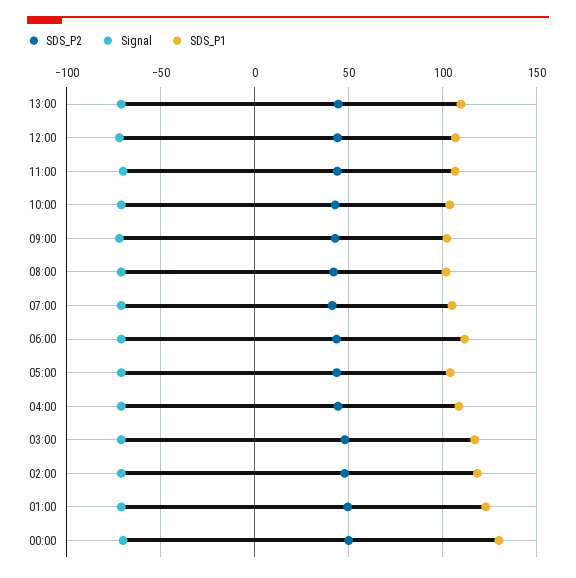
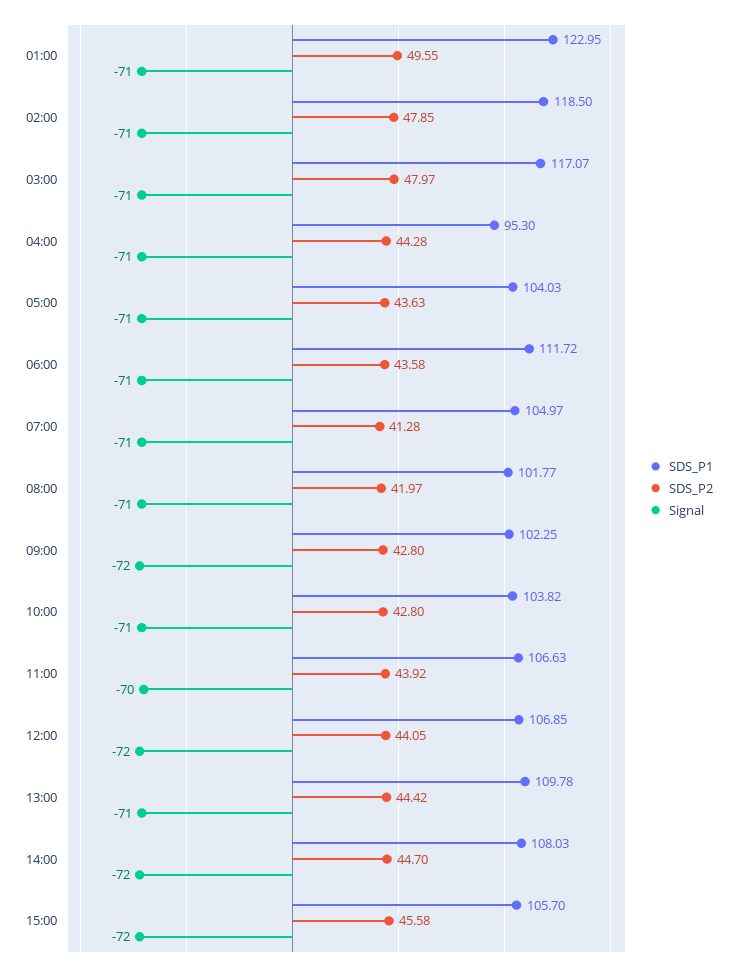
SDS_P1, 04:00: 110 -> 95.3
SDS_P2, 00:00: 50 -> none
Signal, 00:00: -70 -> none
SDS_P1, 00:00: 130 -> none
SDS_P1, 14:00: none -> 108.03
SDS_P2, 14:00: none -> 44.7
Signal, 14:00: none -> -72
SDS_P1, 15:00: none -> 105.7
SDS_P2, 15:00: none -> 45.58
Signal, 15:00: none -> -72

